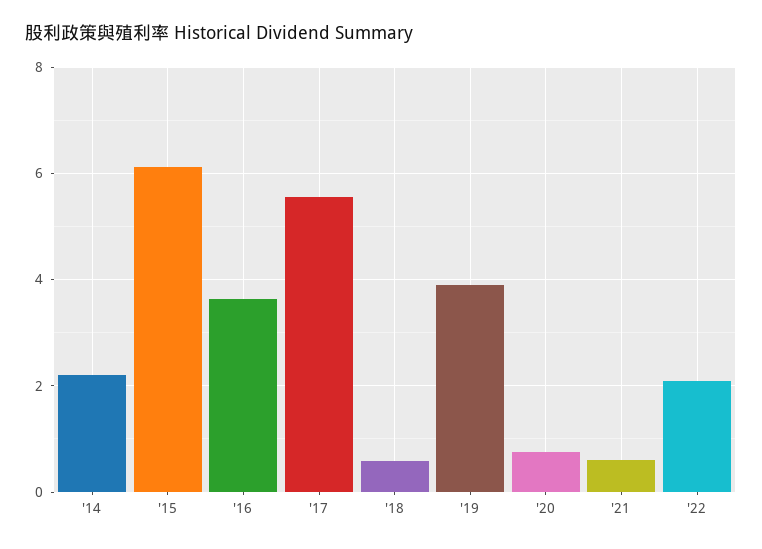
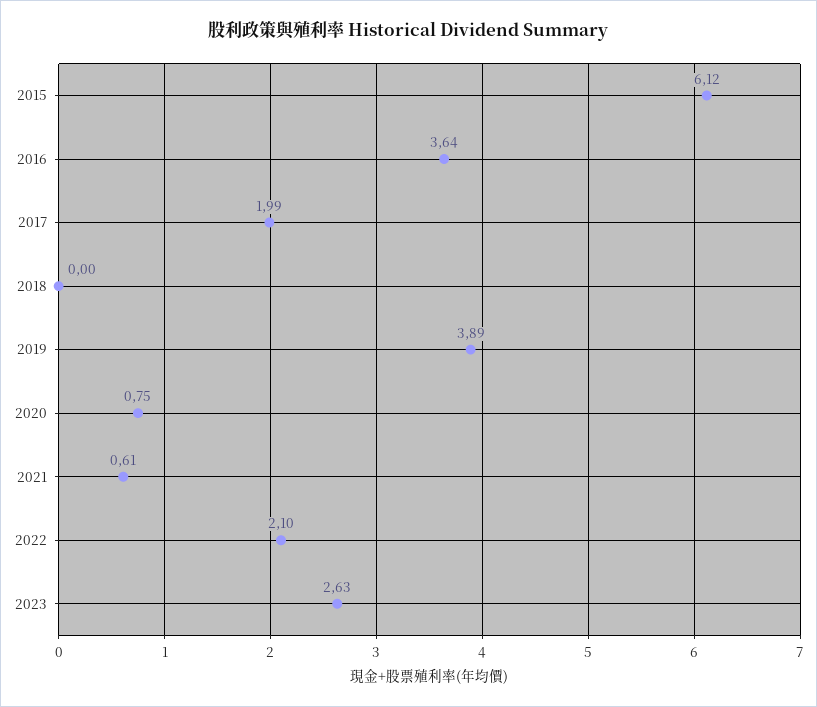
'14: 2.2 -> none
'17: 5.6 -> 1.99
'18: 0.6 -> 0
2023: none -> 2.63

